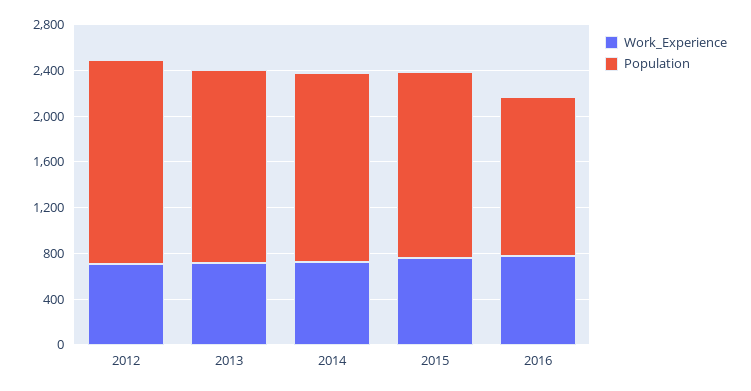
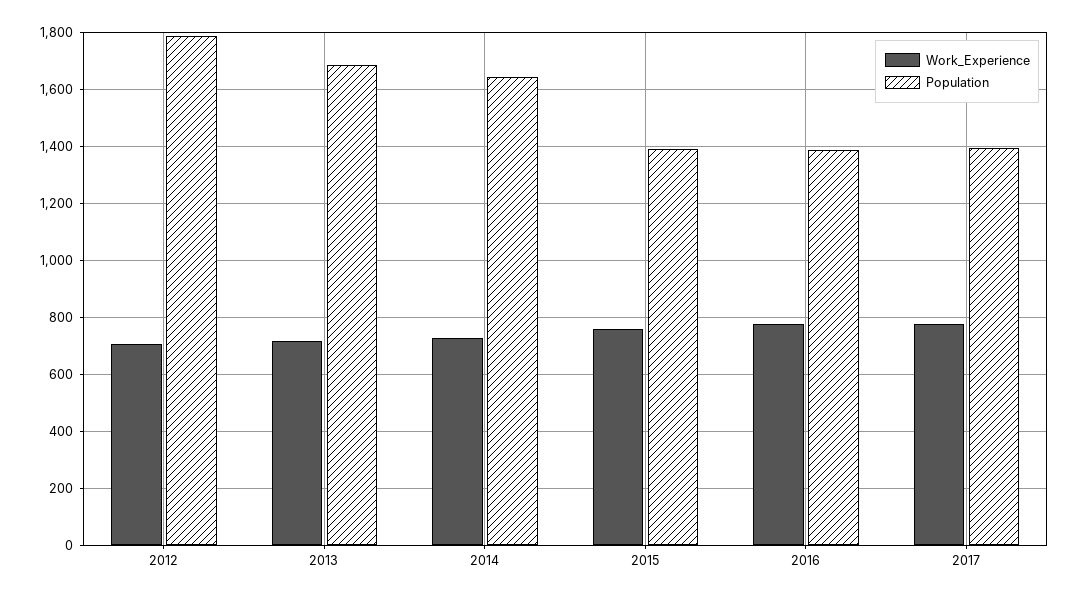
Population, 2015: 1600 -> 1400
Work_Experience, 2017: none -> 775
Population, 2017: none -> 1400

